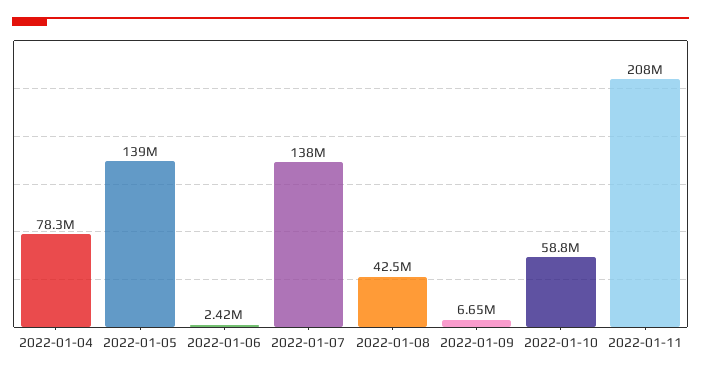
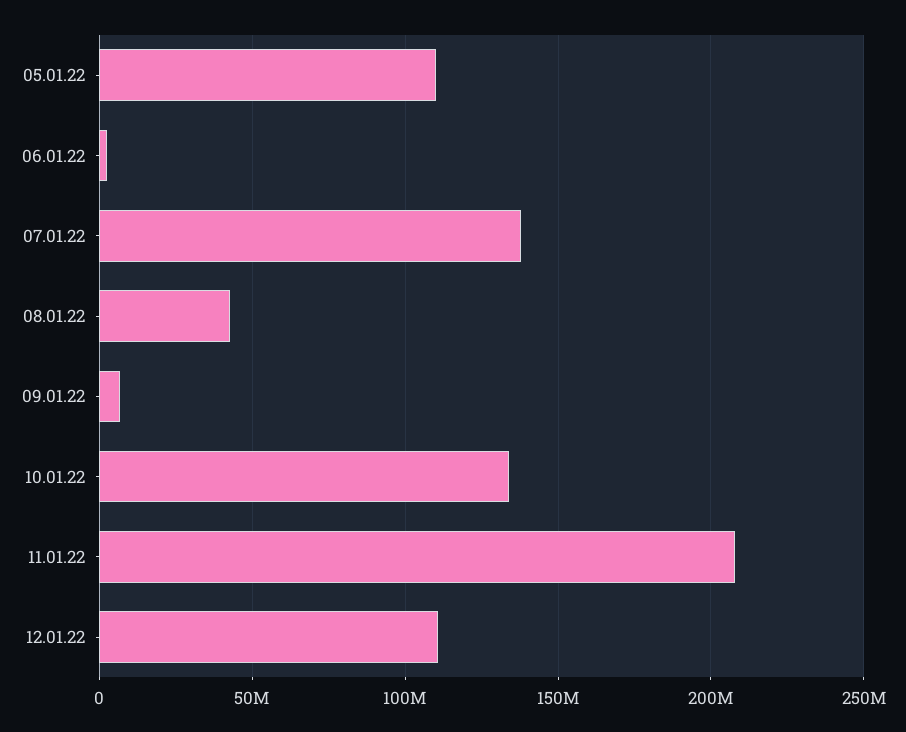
2022-01-04: 78300000 -> none
2022-01-05: 139000000 -> 110000000
2022-01-10: 58800000 -> 135000000
12.01.22: none -> 110000000

